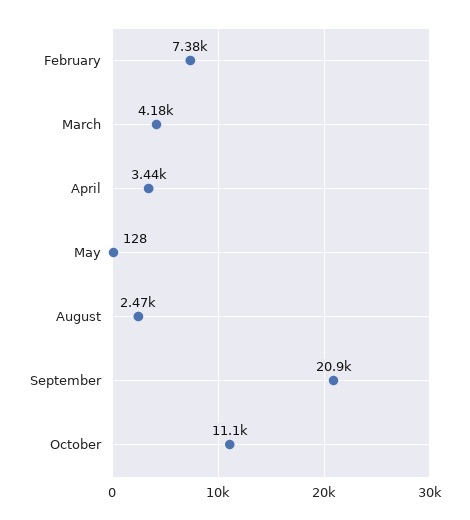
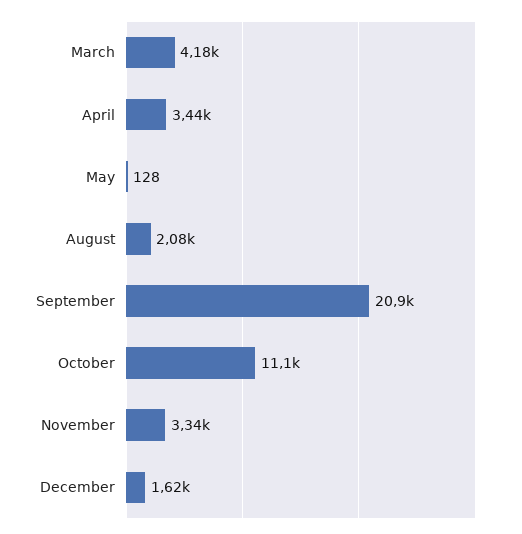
February: 7380 -> none
August: 2470 -> 2080
November: none -> 3340
December: none -> 1620

